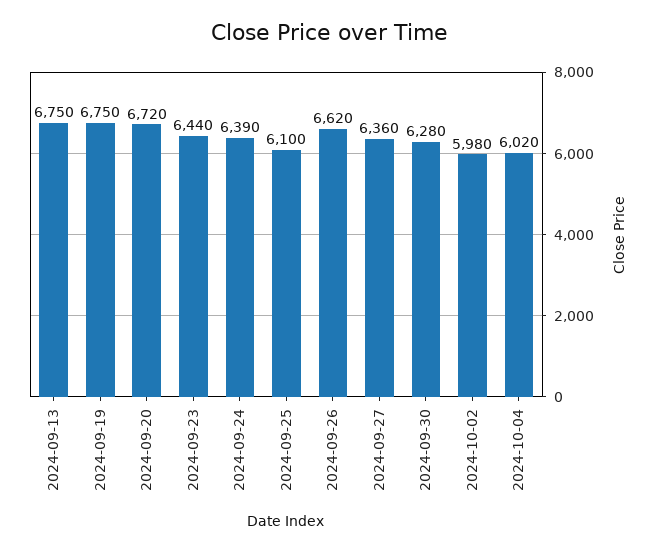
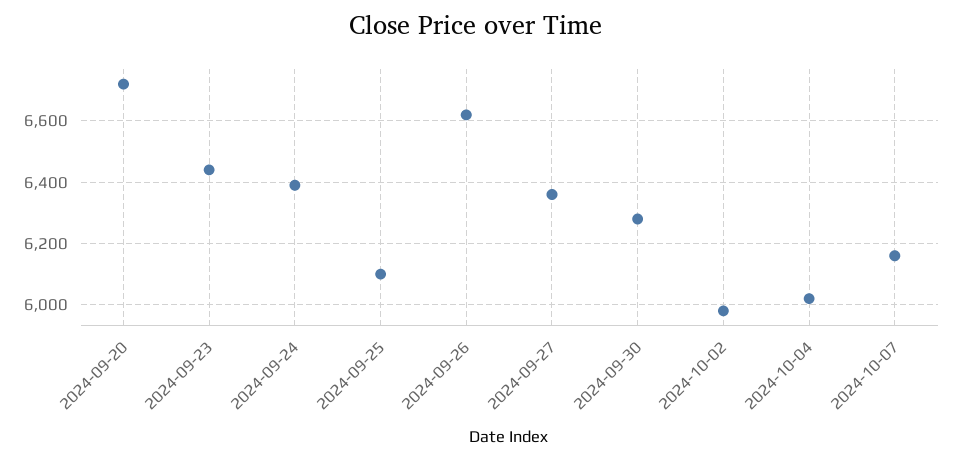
2024-09-13: 6750 -> none
2024-09-19: 6750 -> none
2024-10-07: none -> 6160

